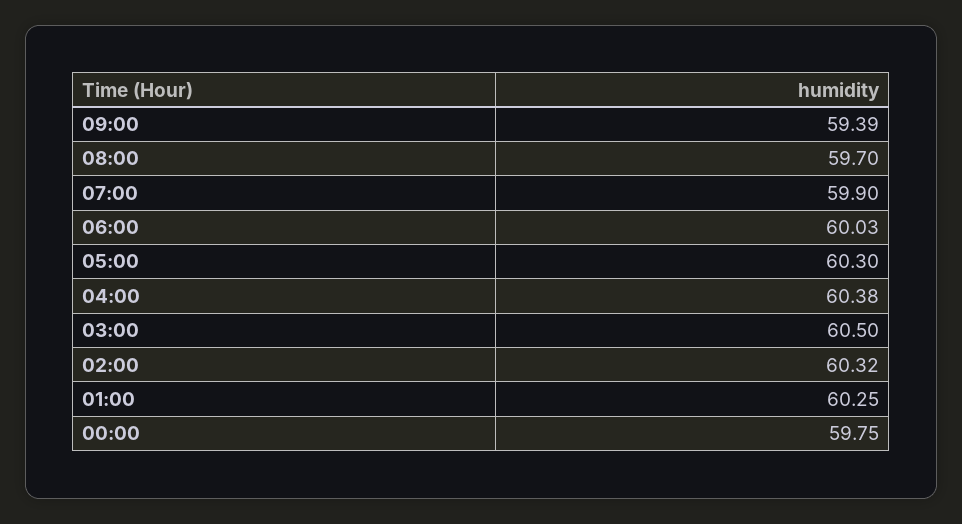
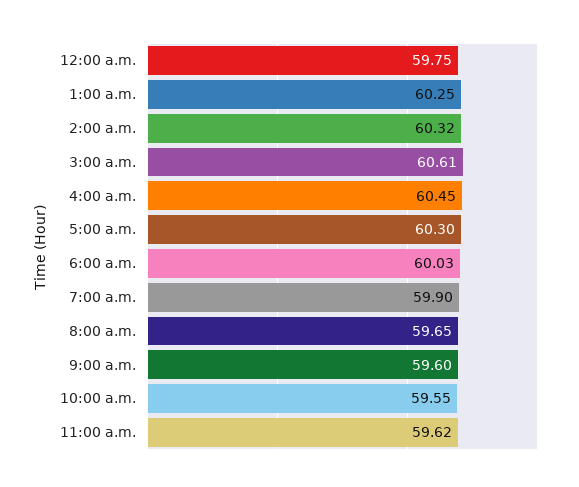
09:00: 59.39 -> 59.6
08:00: 59.7 -> 59.65
04:00: 60.38 -> 60.45
03:00: 60.5 -> 60.61
10:00 a.m.: none -> 59.55
11:00 a.m.: none -> 59.62

